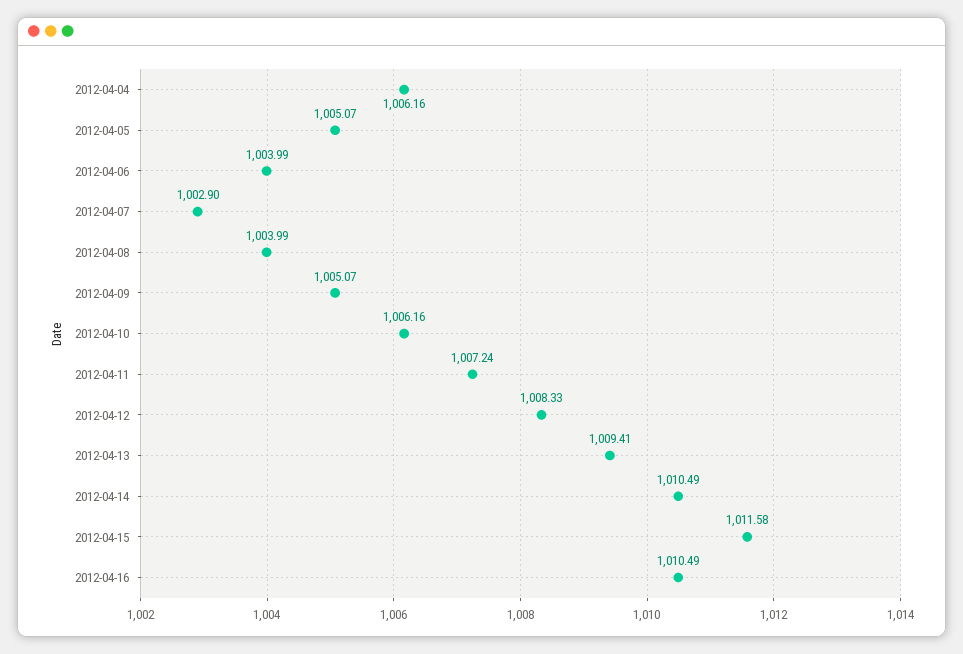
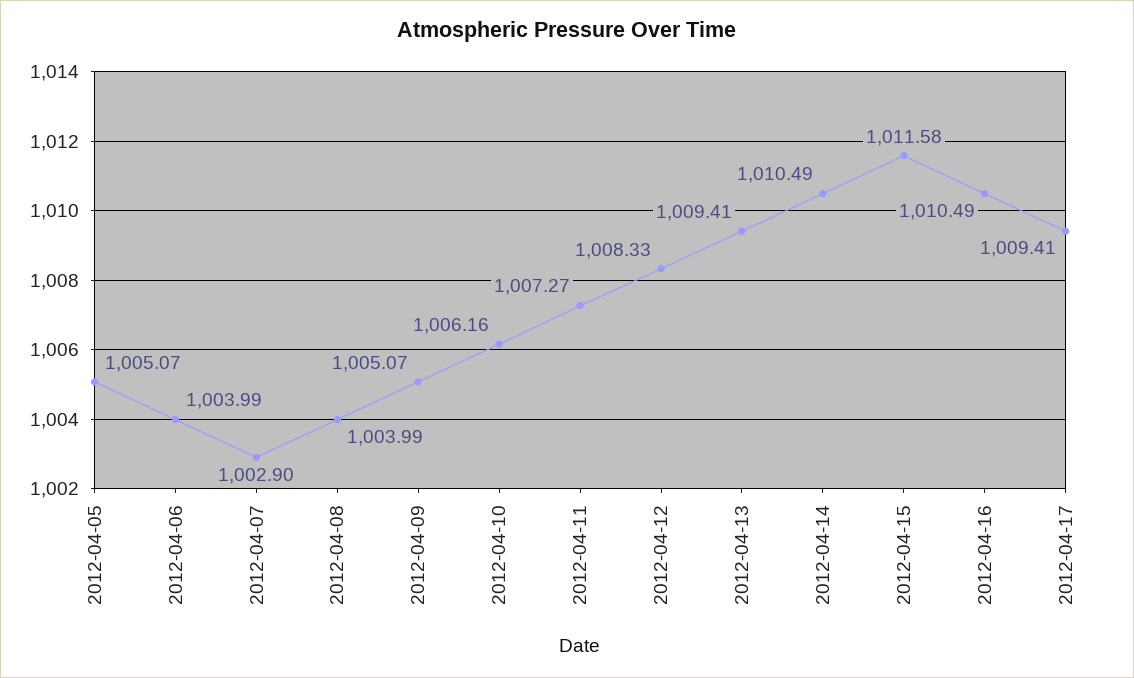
2012-04-04: 1006.16 -> none
2012-04-11: 1007.24 -> 1007.27
2012-04-17: none -> 1009.41

